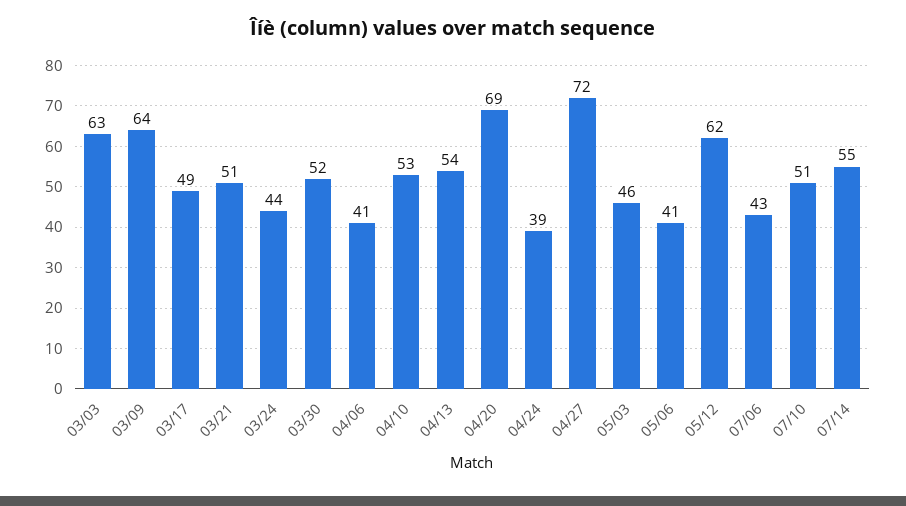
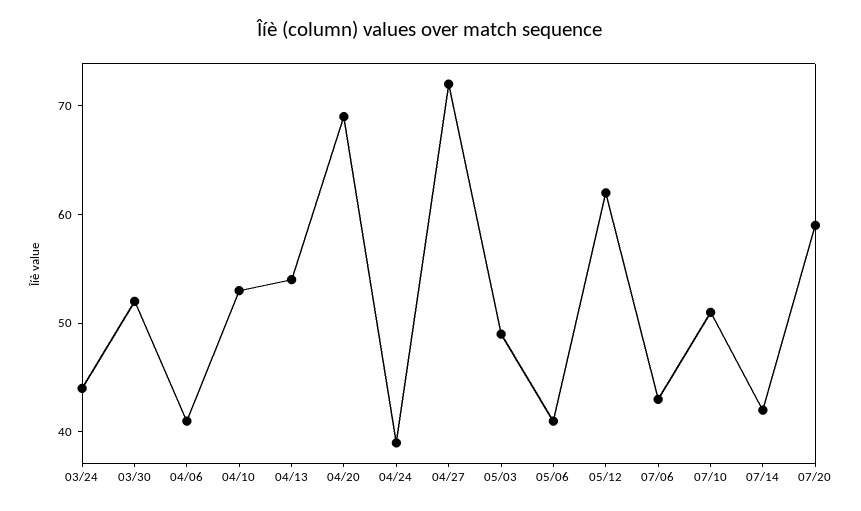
03/03: 63 -> none
03/09: 64 -> none
03/17: 49 -> none
03/21: 51 -> none
05/03: 46 -> 49
07/14: 55 -> 42
07/20: none -> 59

